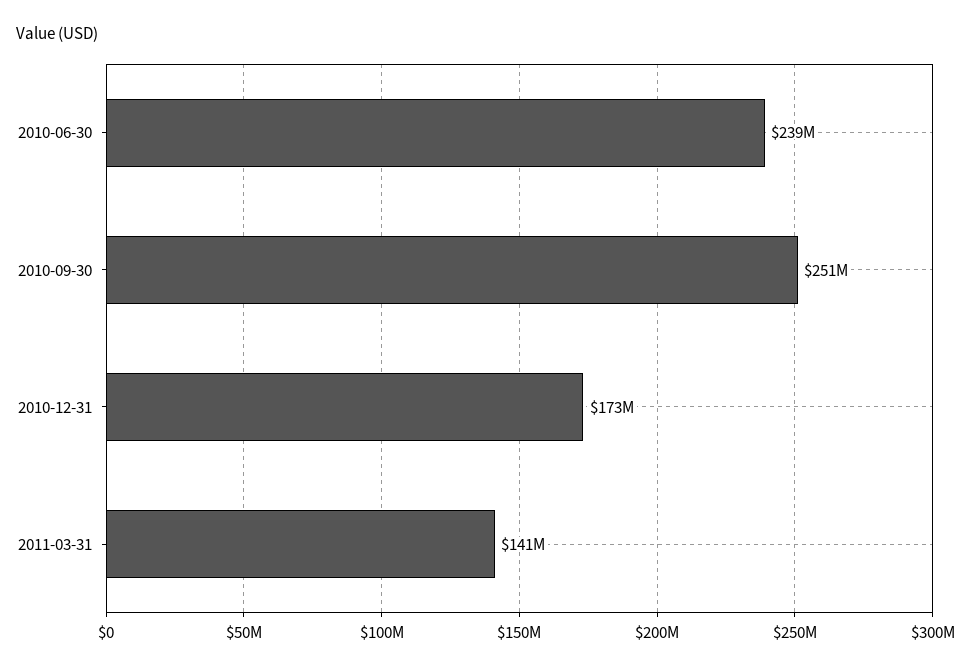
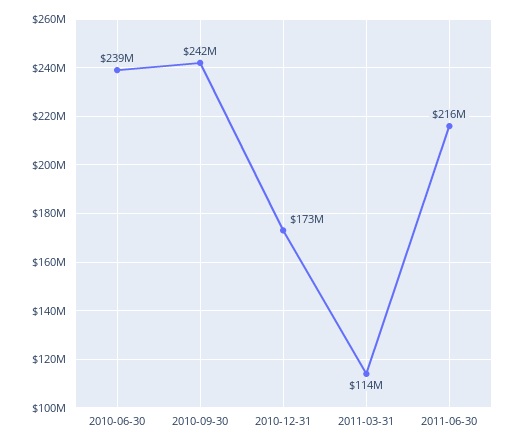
2010-09-30: 251000000 -> 242000000
2011-03-31: 141000000 -> 114000000
2011-06-30: none -> 216000000

